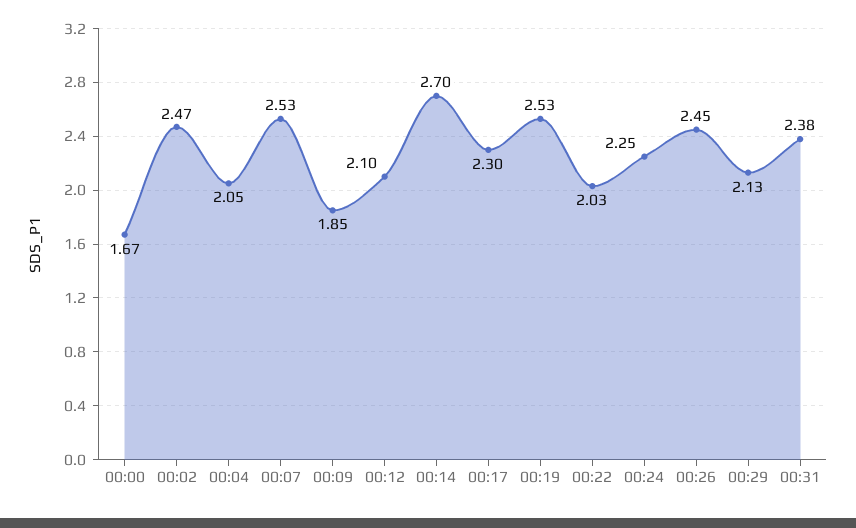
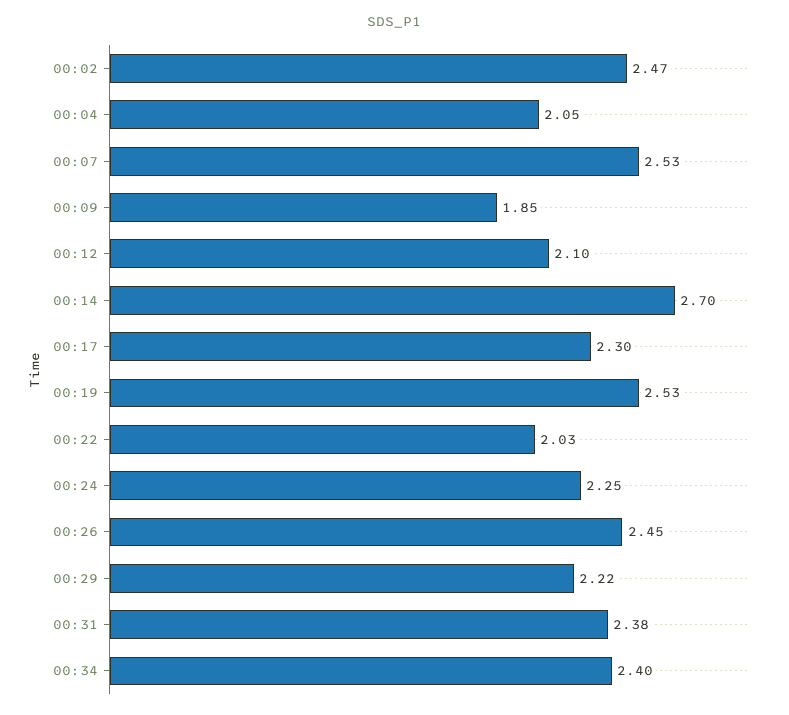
00:00: 1.67 -> none
00:29: 2.13 -> 2.22
00:34: none -> 2.4

